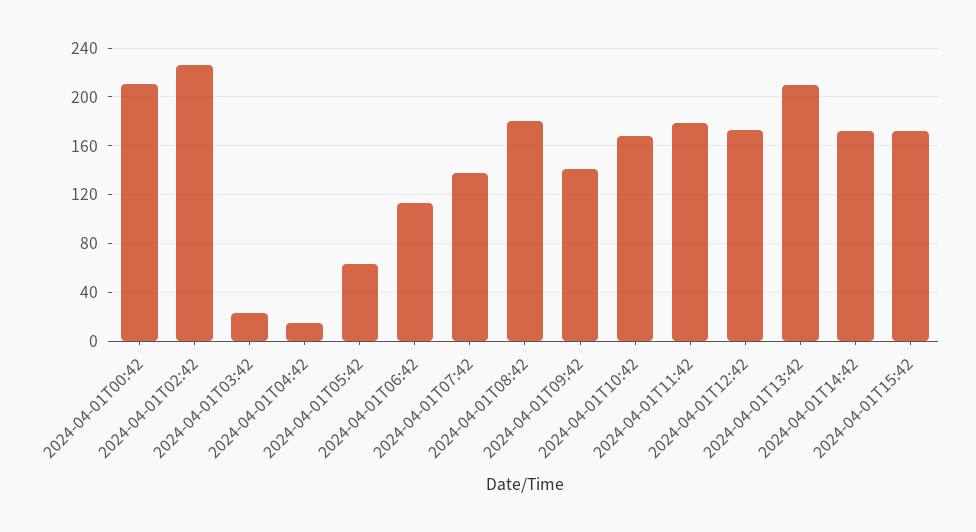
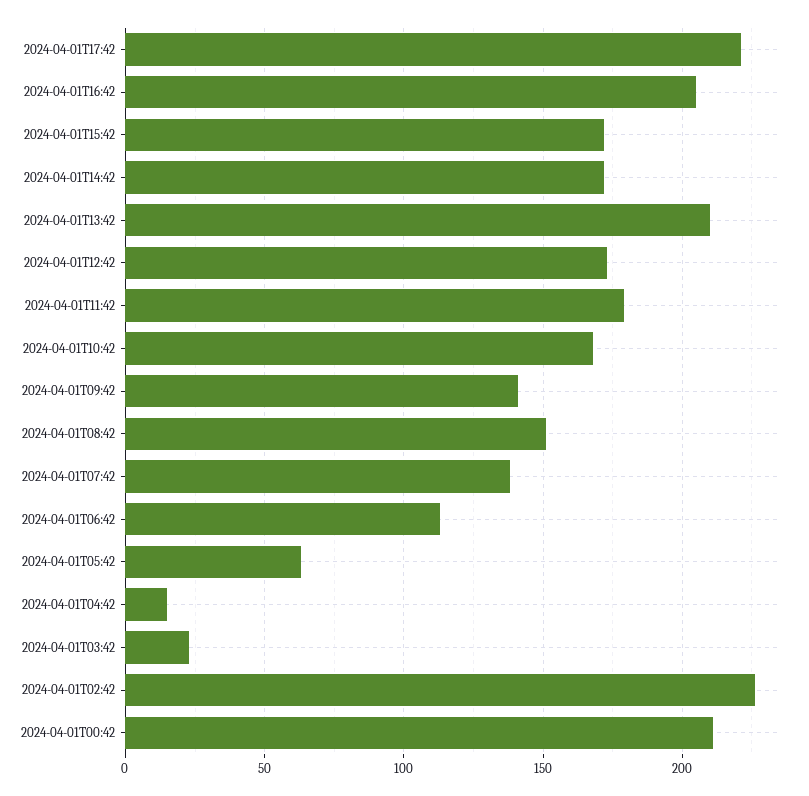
2024-04-01T08:42: 180 -> 150
2024-04-01T17:42: none -> 220
2024-04-01T16:42: none -> 205

